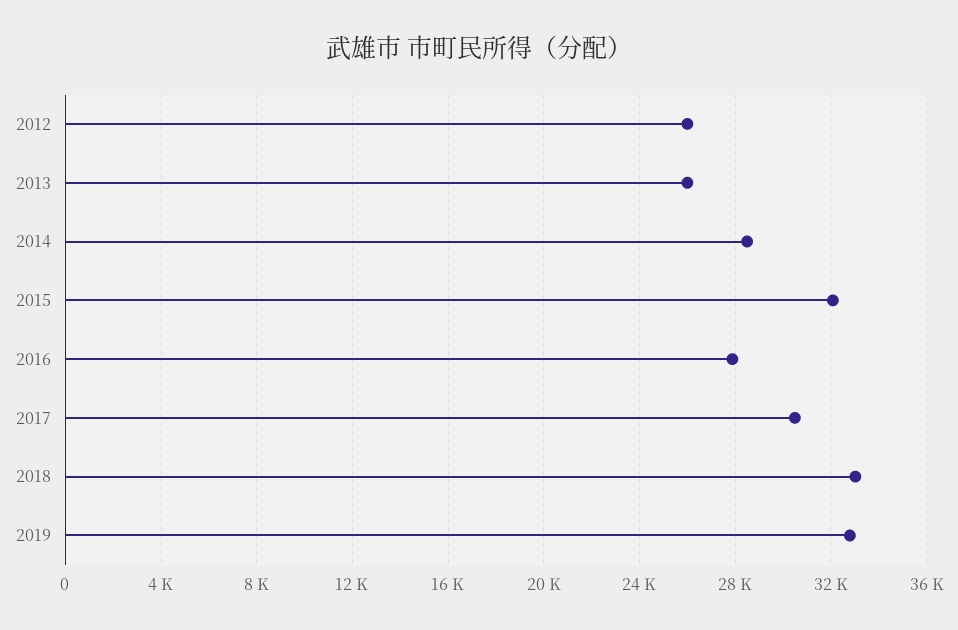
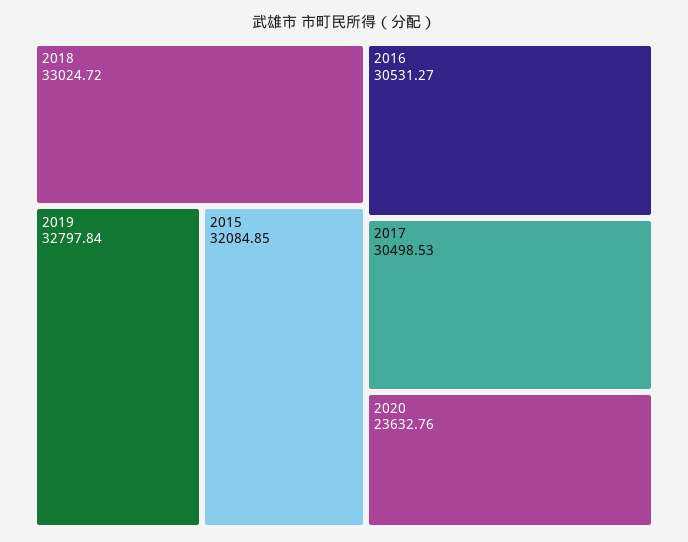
2012: 26000 -> none
2013: 26000 -> none
2014: 28500 -> none
2016: 28000 -> 30531.27
2020: none -> 23632.76

